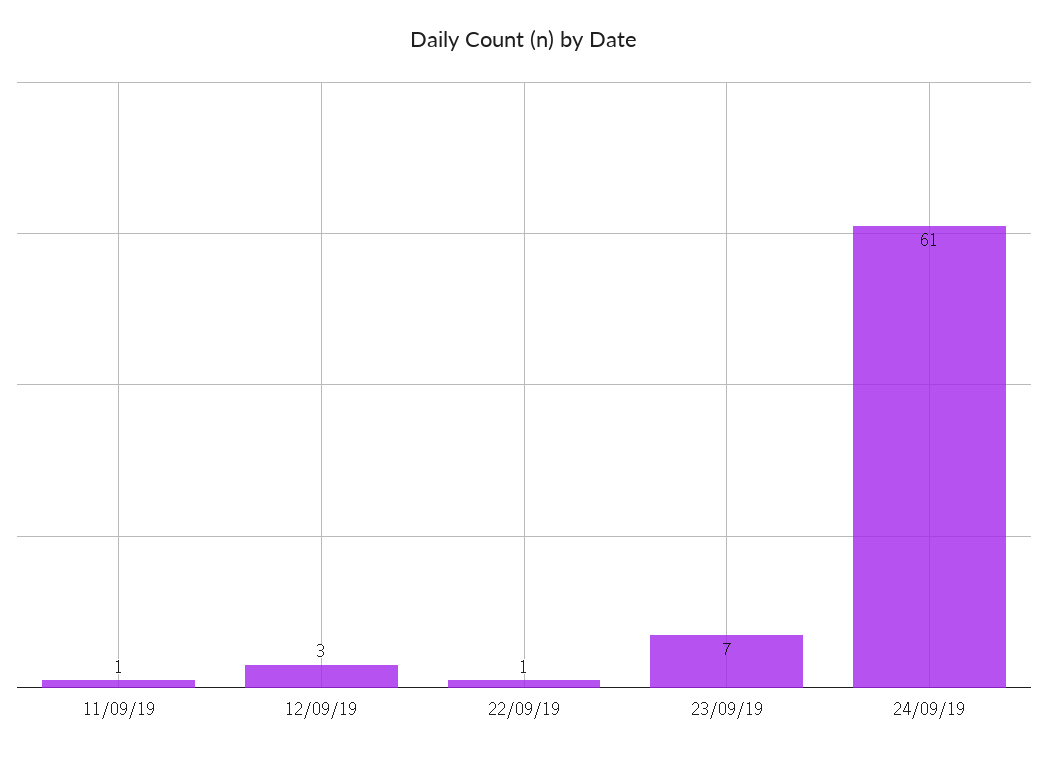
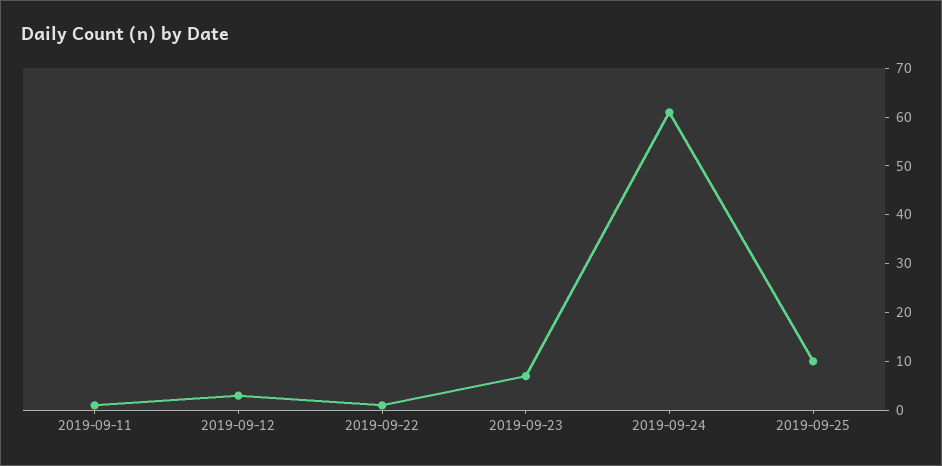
2019-09-25: none -> 10

